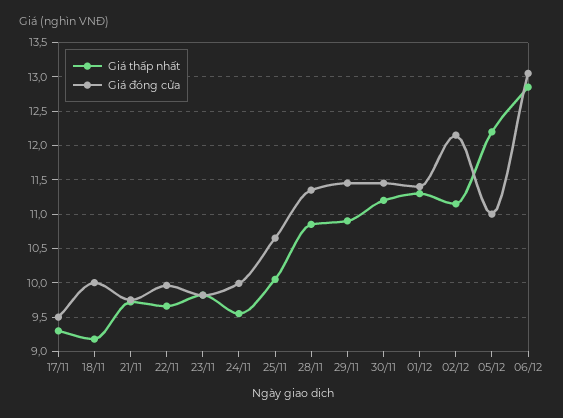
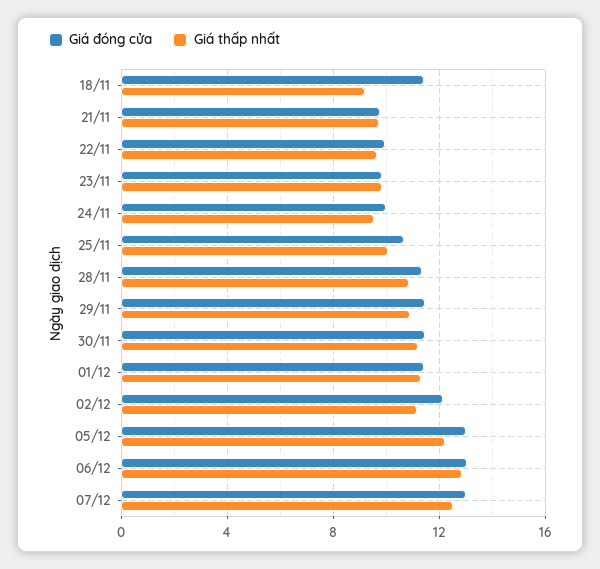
Giá thấp nhất, 17/11: 9.3 -> none
Giá đóng cửa, 17/11: 9.5 -> none
Giá đóng cửa, 18/11: 10 -> 11.5
Giá đóng cửa, 05/12: 11 -> 13
Giá đóng cửa, 07/12: none -> 13
Giá thấp nhất, 07/12: none -> 12.5

